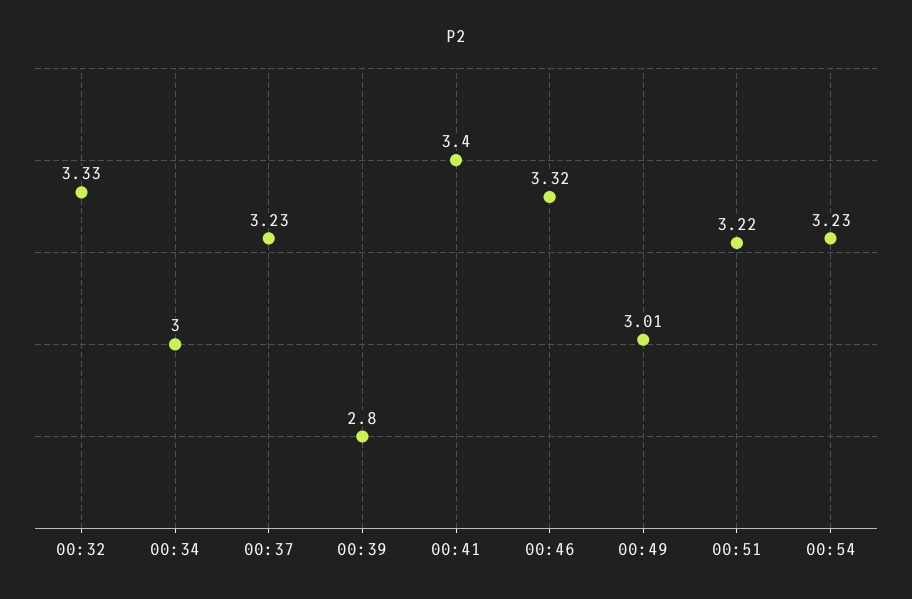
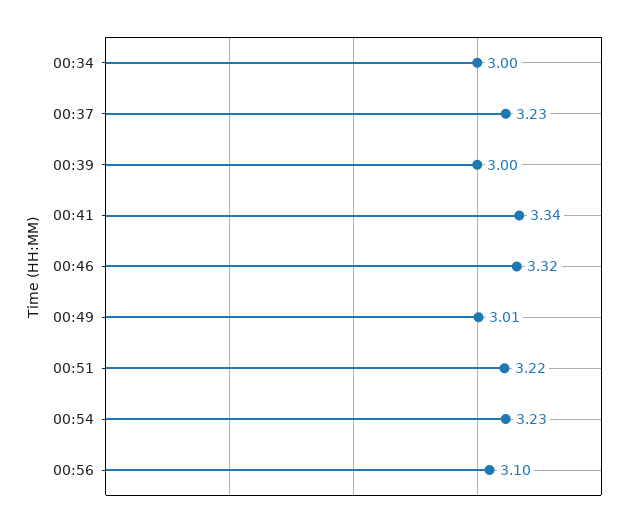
00:32: 3.33 -> none
00:39: 2.8 -> 3
00:41: 3.4 -> 3.34
00:56: none -> 3.1

